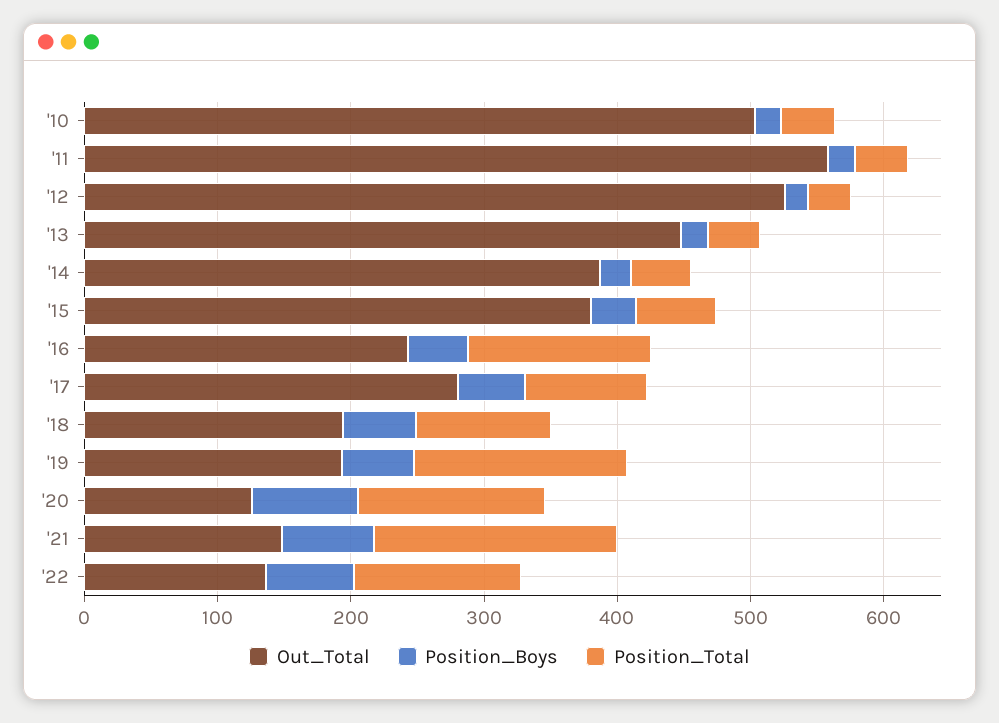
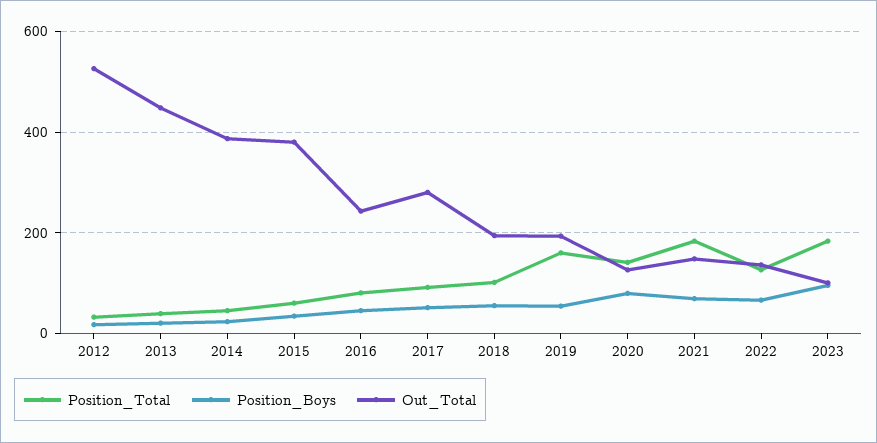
Out_Total, '10: 500 -> none
Position_Boys, '10: 20 -> none
Position_Total, '10: 40 -> none
Out_Total, '11: 560 -> none
Position_Boys, '11: 20 -> none
Position_Total, '11: 40 -> none
Position_Total, '16: 140 -> 80
Position_Total, 2023: none -> 180
Position_Boys, 2023: none -> 100
Out_Total, 2023: none -> 100

